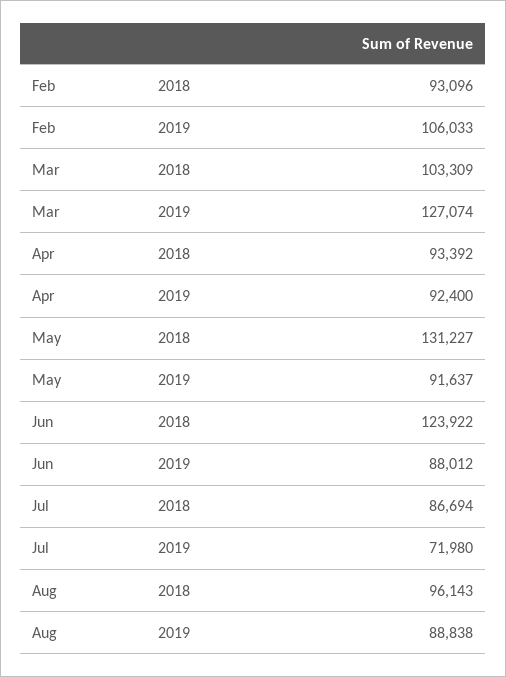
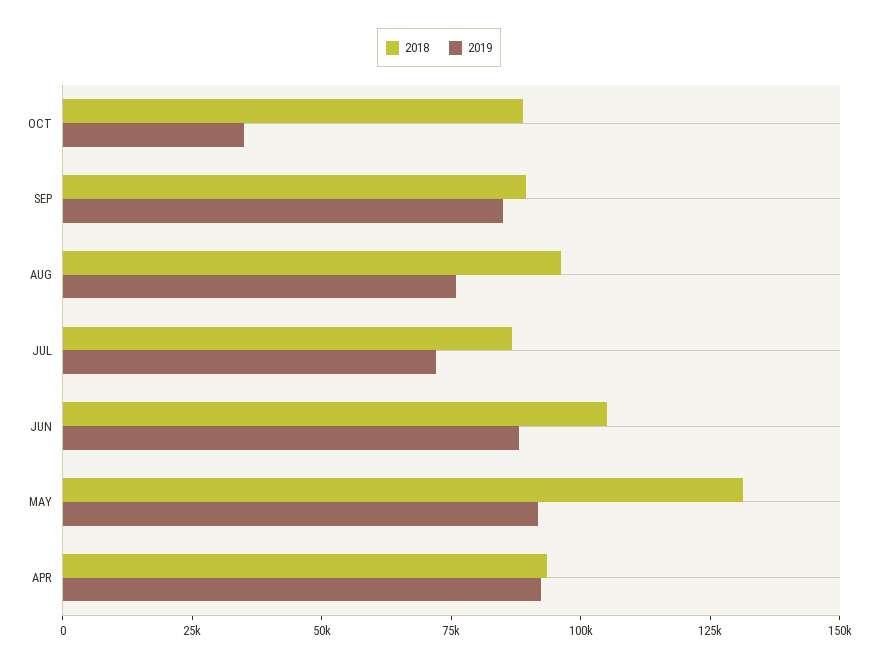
2018, Feb: 93096 -> none
2019, Feb: 106033 -> none
2018, Mar: 103309 -> none
2019, Mar: 127074 -> none
2018, Jun: 123922 -> 105000
2019, Aug: 88838 -> 75000
2018, OCT: none -> 90000
2019, OCT: none -> 35000
2018, SEP: none -> 90000
2019, SEP: none -> 85000

